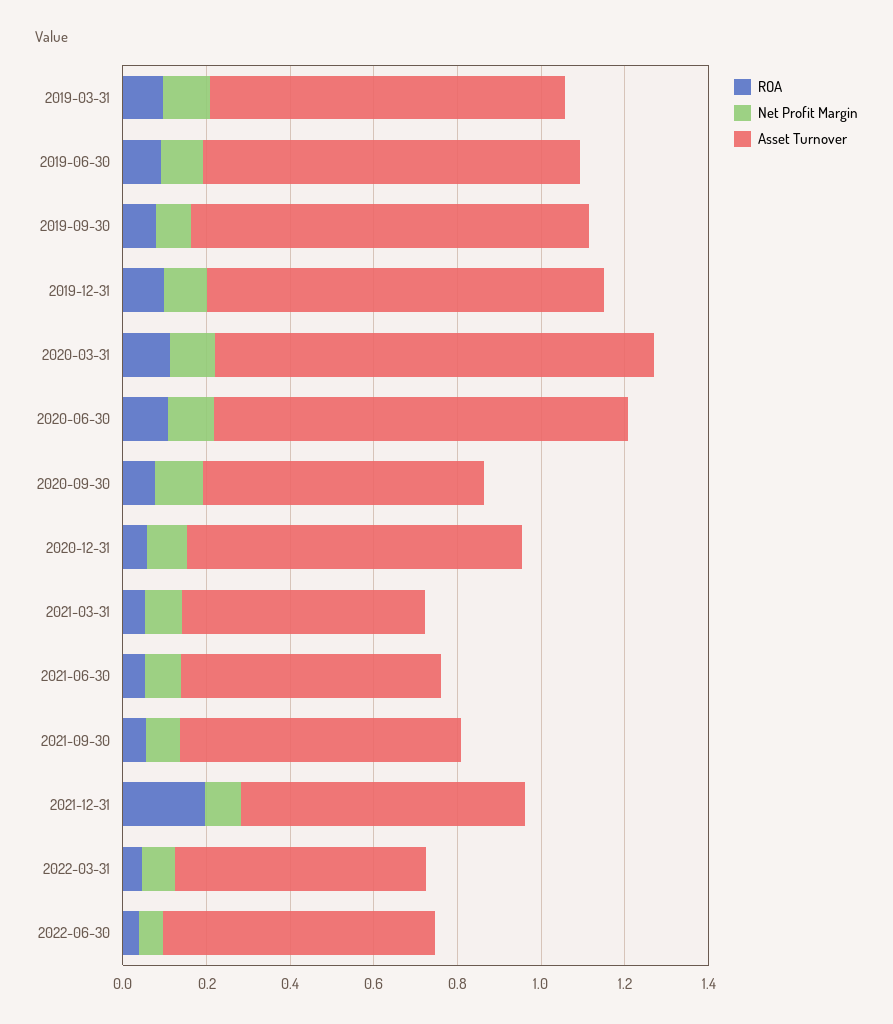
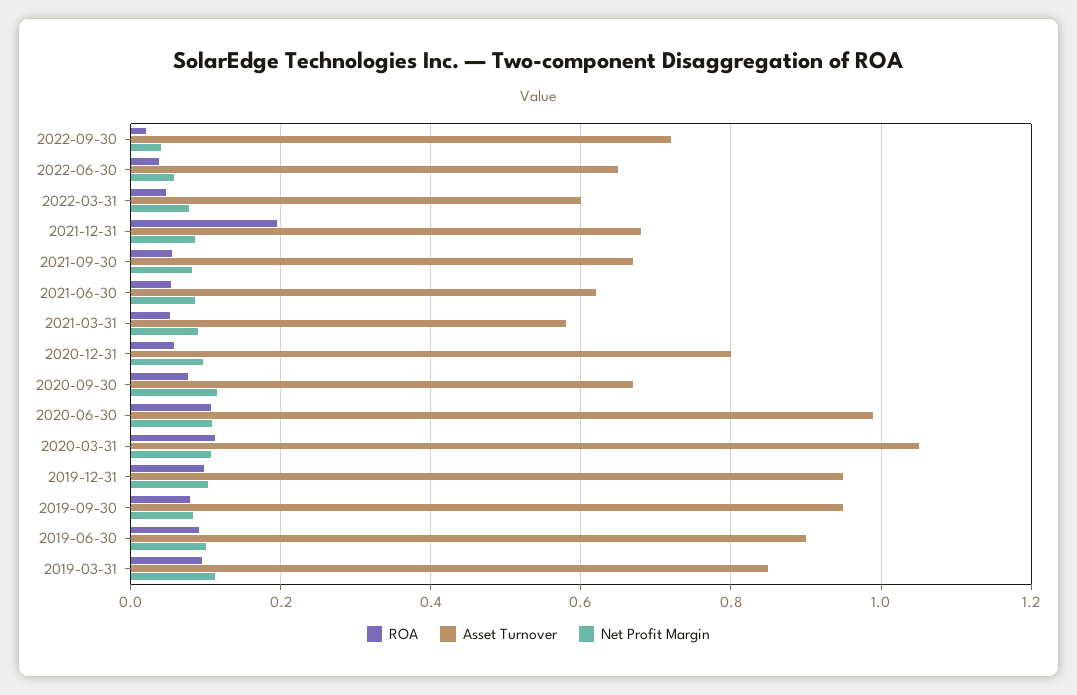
ROA, 2022-09-30: none -> 0.02
Asset Turnover, 2022-09-30: none -> 0.72
Net Profit Margin, 2022-09-30: none -> 0.04

